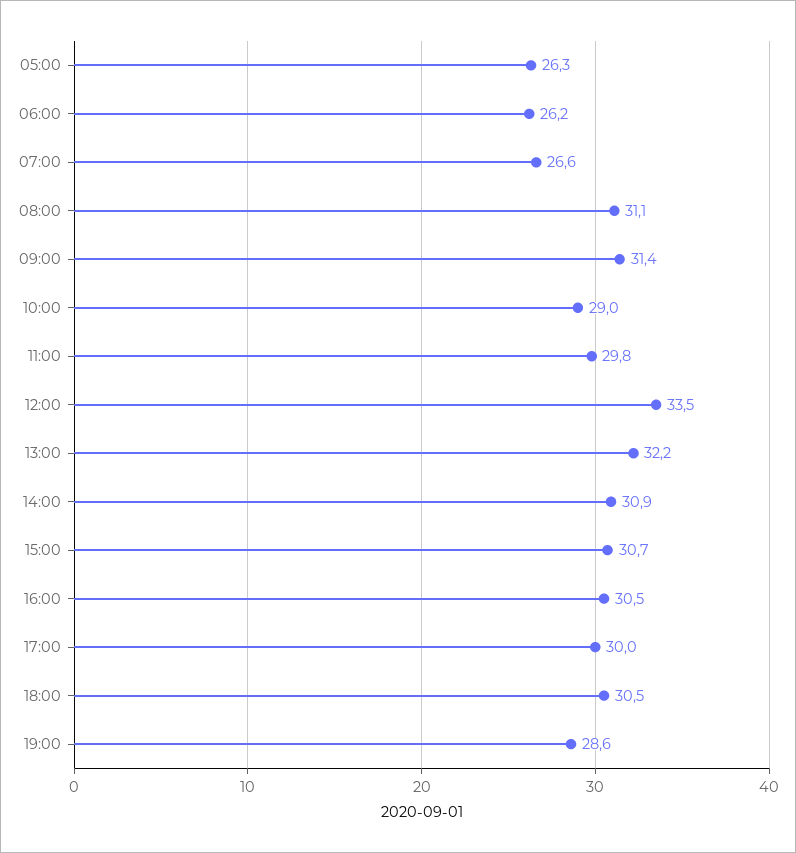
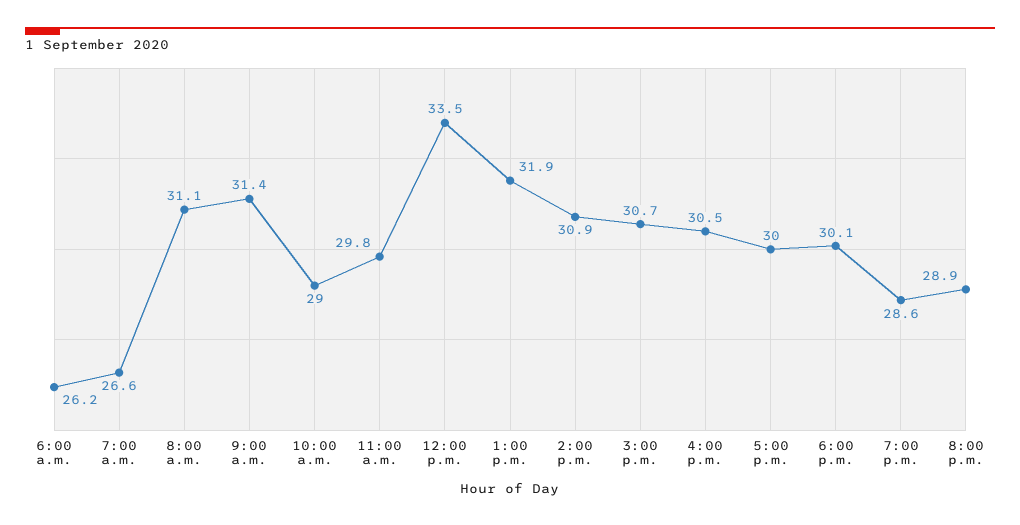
05:00: 26.3 -> none
13:00: 32.2 -> 31.9
18:00: 30.5 -> 30.1
8:00 p.m.: none -> 28.9

